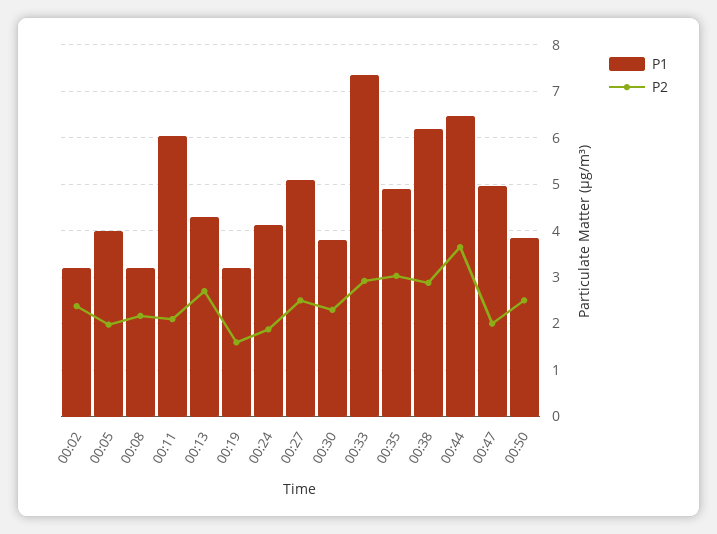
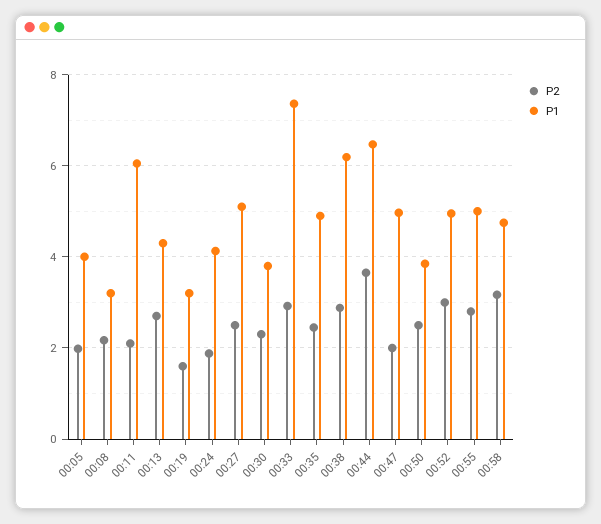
P1, 00:02: 3.2 -> none
P2, 00:02: 2.4 -> none
P2, 00:35: 3 -> 2.4
P2, 00:52: none -> 3
P1, 00:52: none -> 5
P2, 00:55: none -> 2.8
P1, 00:55: none -> 5
P2, 00:58: none -> 3.2
P1, 00:58: none -> 4.8

